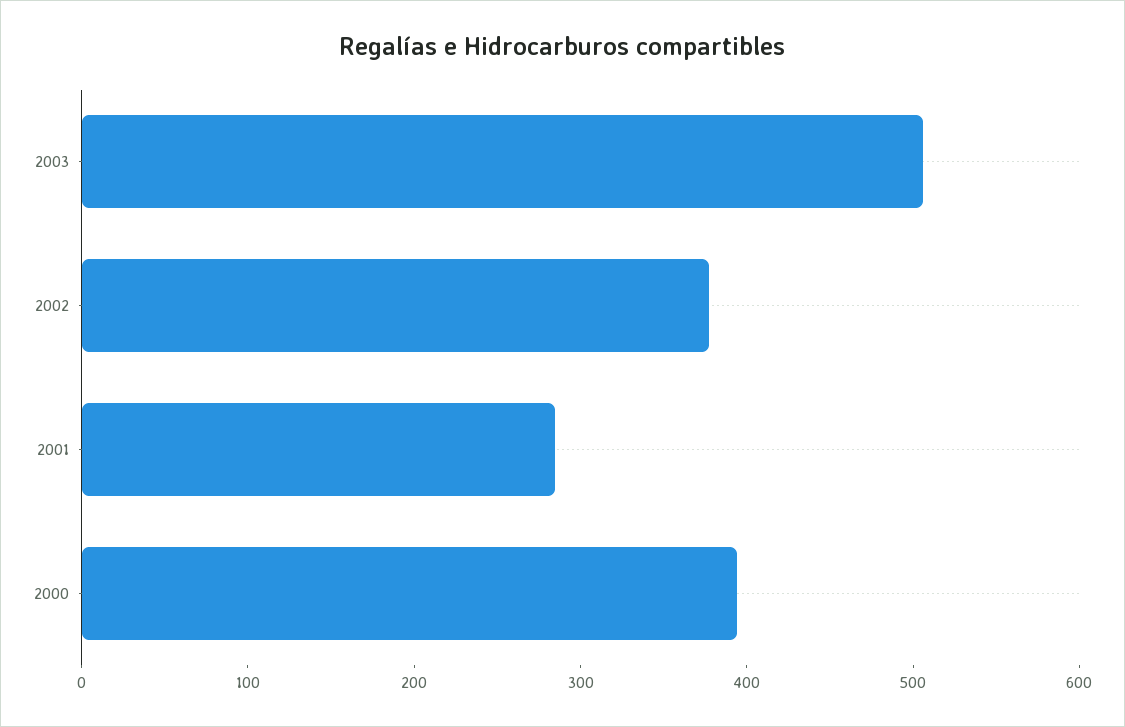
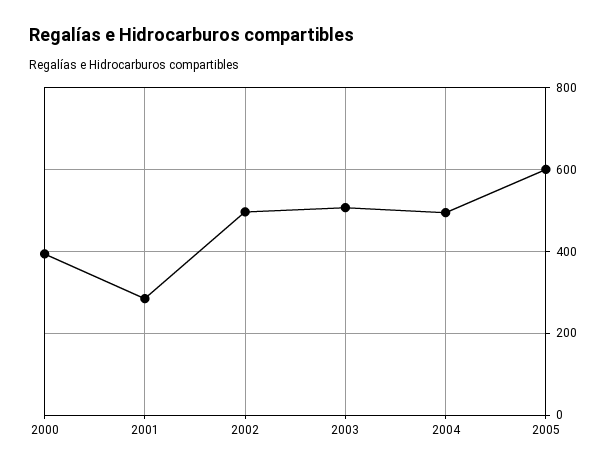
2002: 380 -> 500
2004: none -> 500
2005: none -> 600

